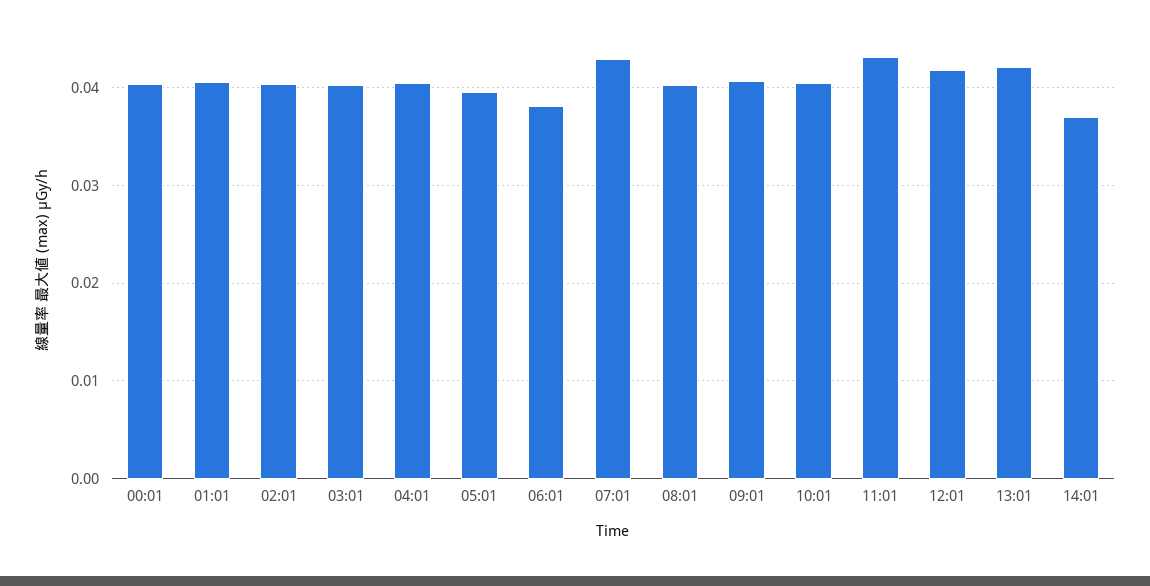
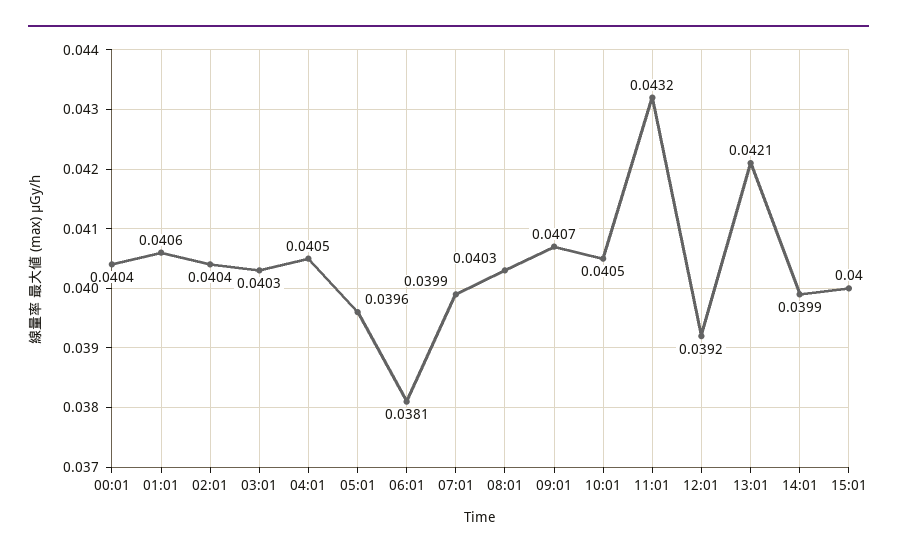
07:01: 0.043 -> 0.0399
12:01: 0.042 -> 0.0392
14:01: 0.037 -> 0.0399
15:01: none -> 0.04

